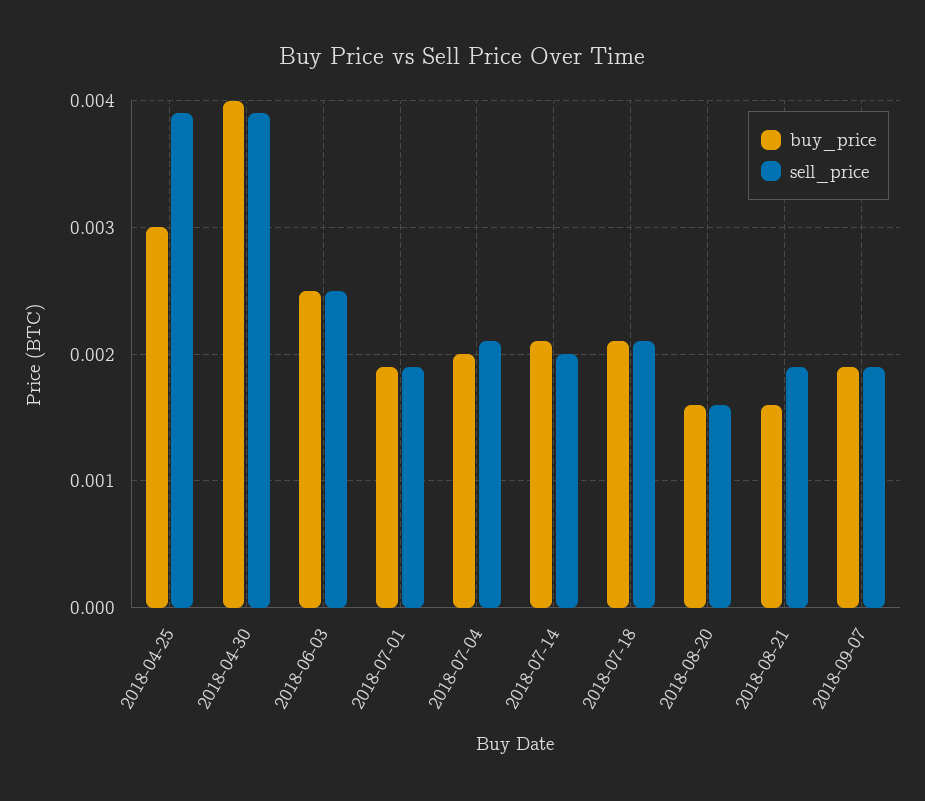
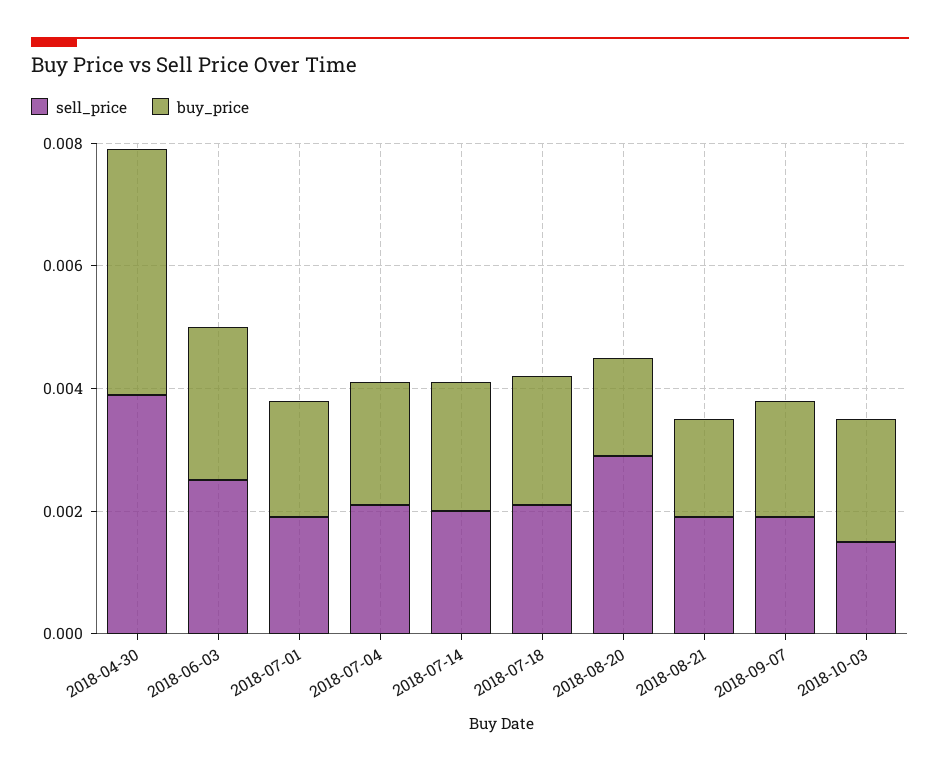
buy_price, 2018-04-25: 0.003 -> none
sell_price, 2018-04-25: 0.0039 -> none
sell_price, 2018-08-20: 0.0016 -> 0.003
sell_price, 2018-10-03: none -> 0.0015
buy_price, 2018-10-03: none -> 0.002

